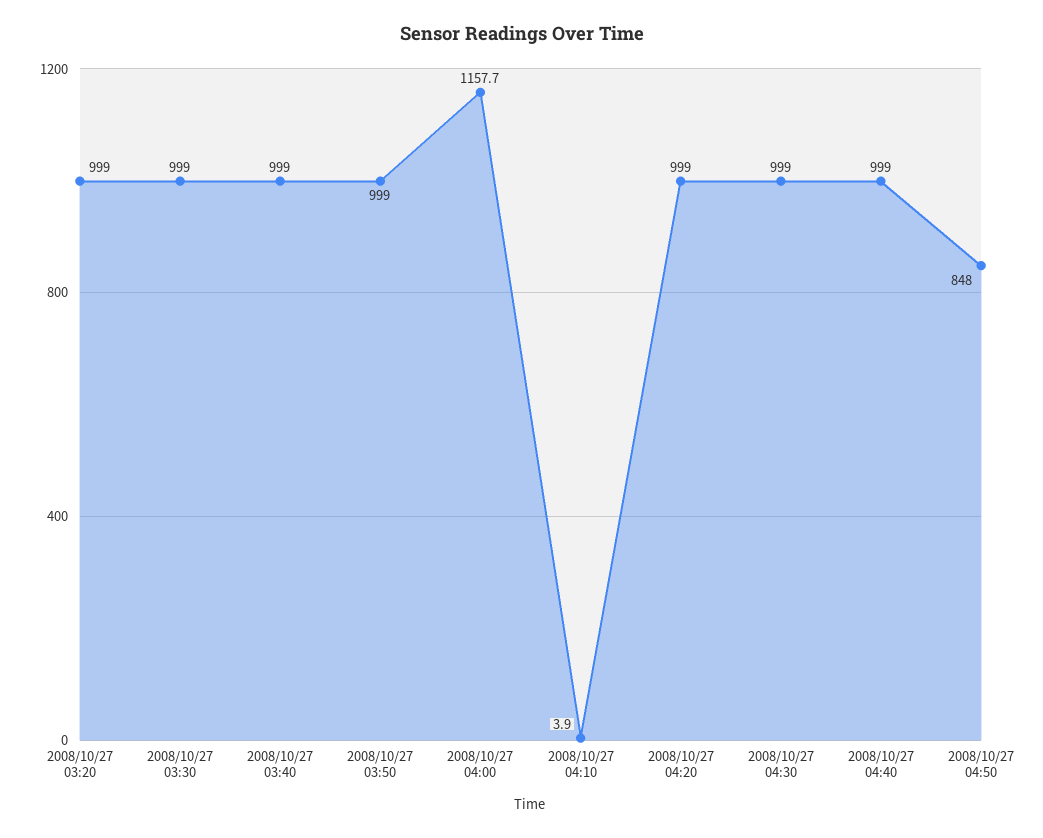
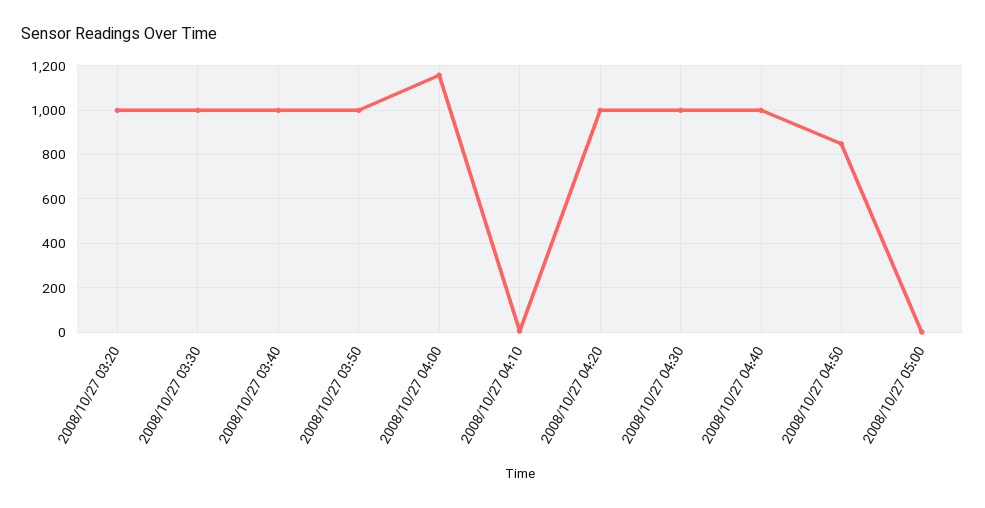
2008/10/27 05:00: none -> 0

